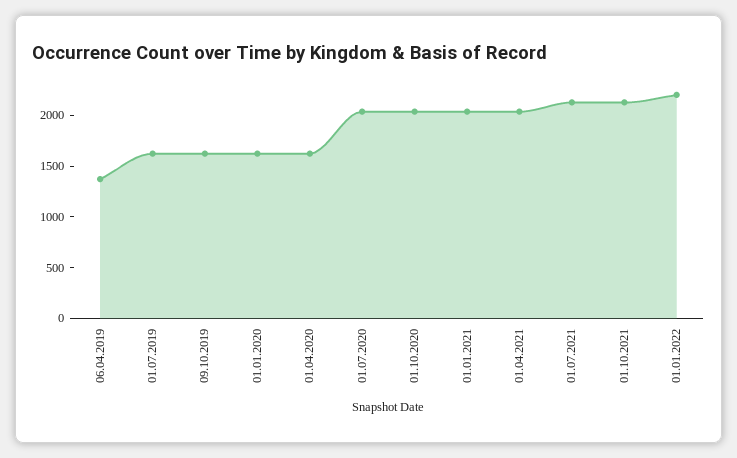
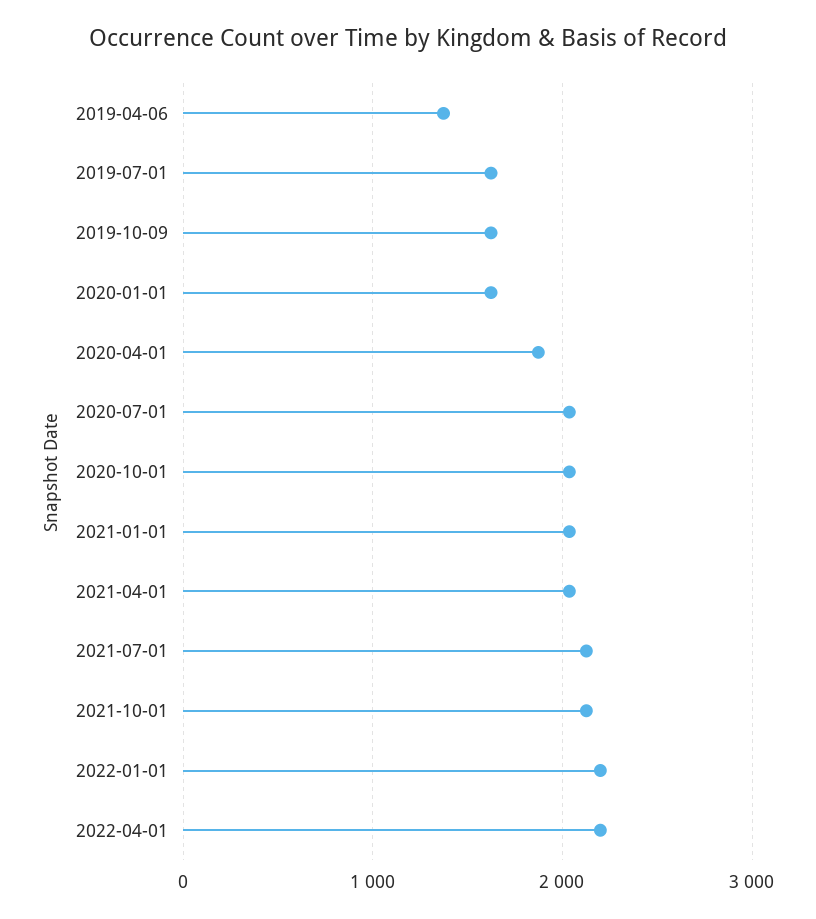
01.04.2020: 1600 -> 1900
2022-04-01: none -> 2200

